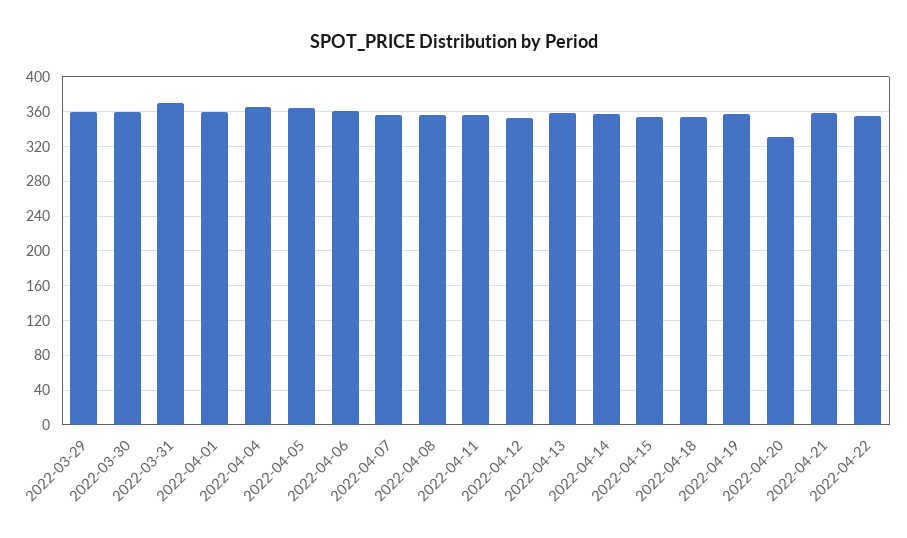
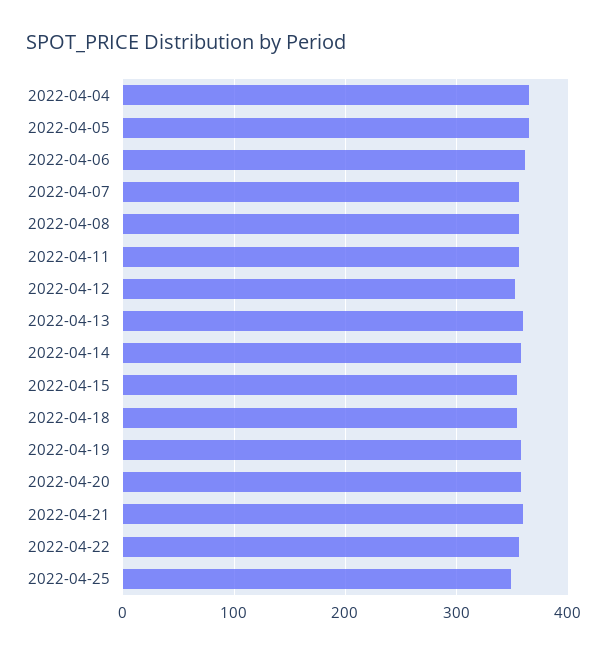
2022-03-29: 360 -> none
2022-03-30: 360 -> none
2022-03-31: 370 -> none
2022-04-01: 360 -> none
2022-04-20: 330 -> 360
2022-04-25: none -> 350

